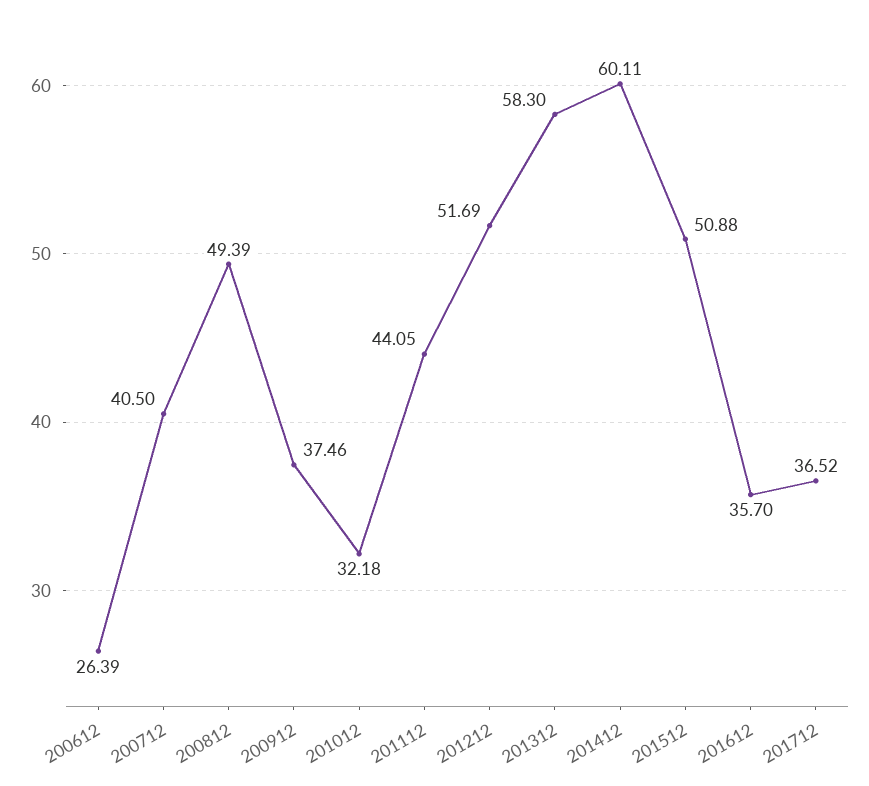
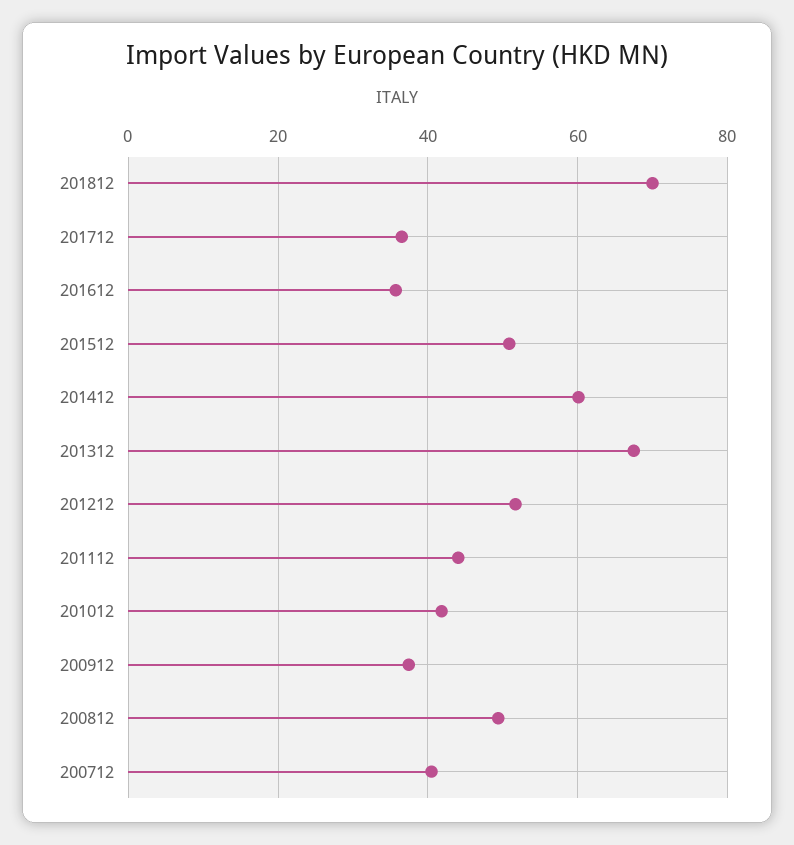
200612: 26.39 -> none
201012: 32.18 -> 42
201312: 58.3 -> 68
201812: none -> 70

